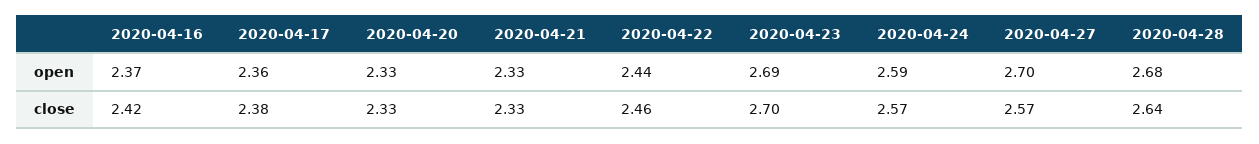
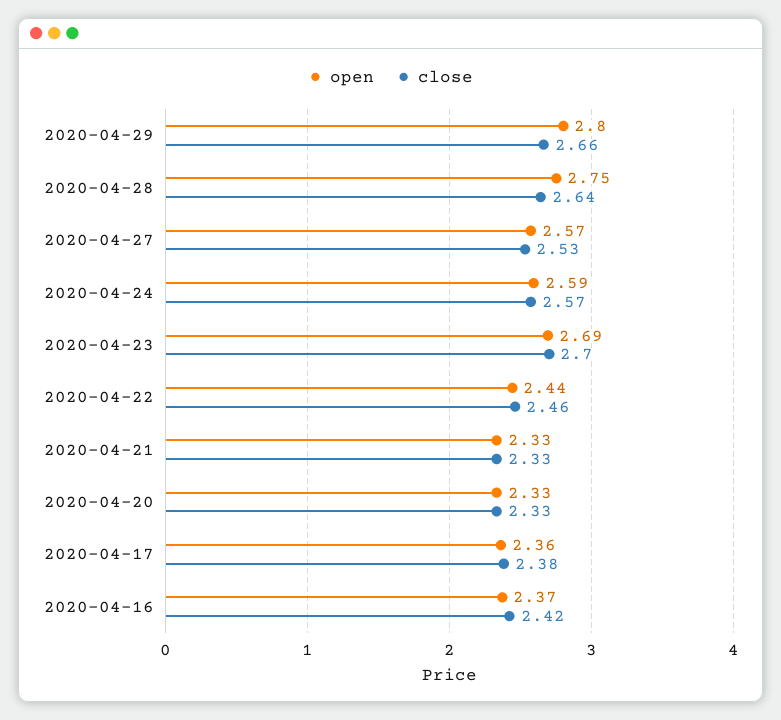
open, 2020-04-27: 2.7 -> 2.57
open, 2020-04-28: 2.68 -> 2.75
close, 2020-04-27: 2.57 -> 2.53
open, 2020-04-29: none -> 2.8
close, 2020-04-29: none -> 2.66

